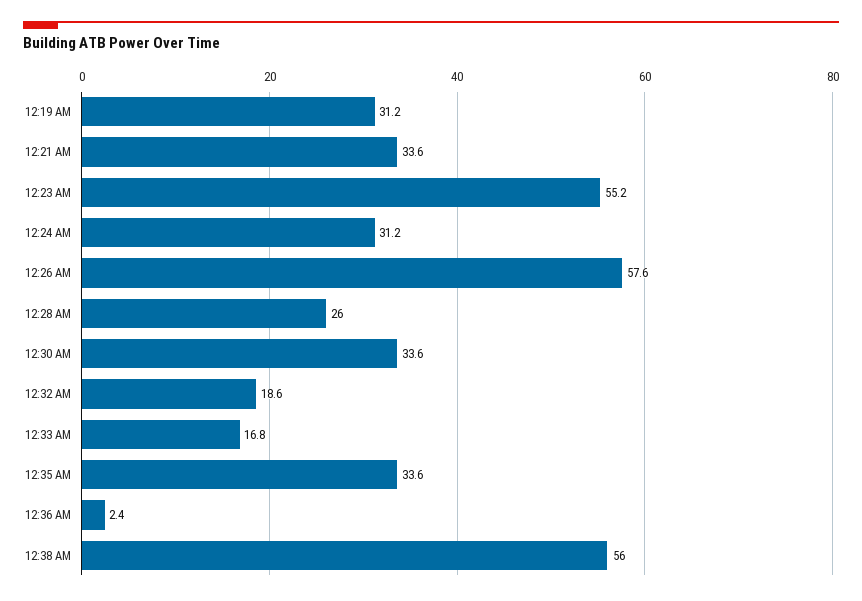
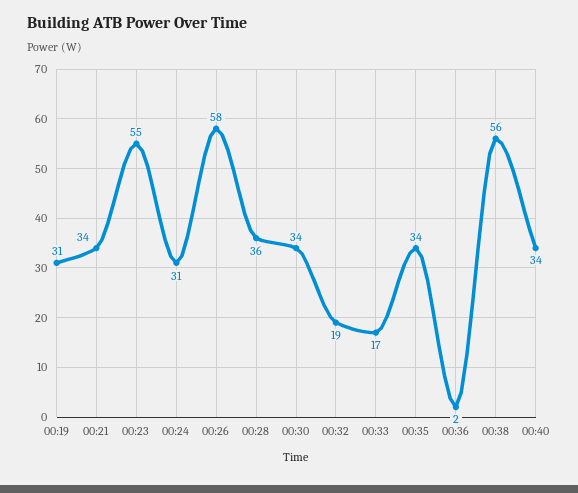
12:28 AM: 26 -> 36
00:40: none -> 34

